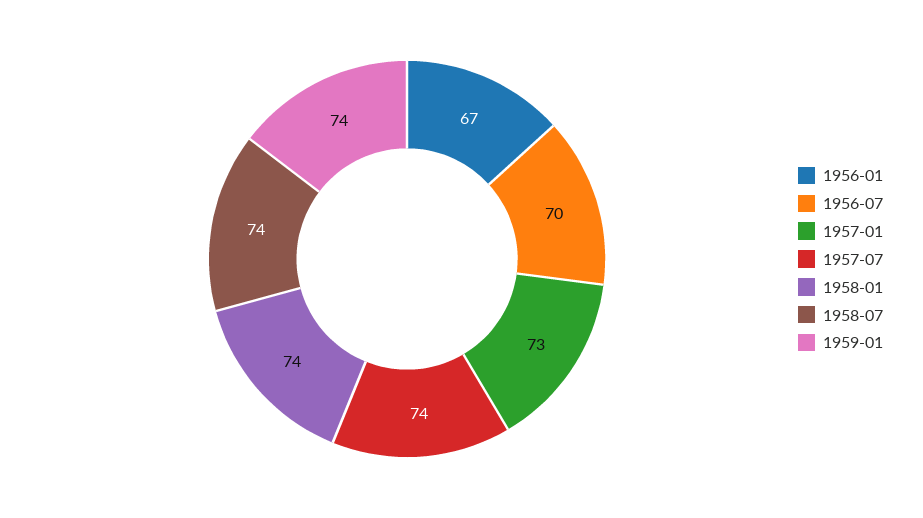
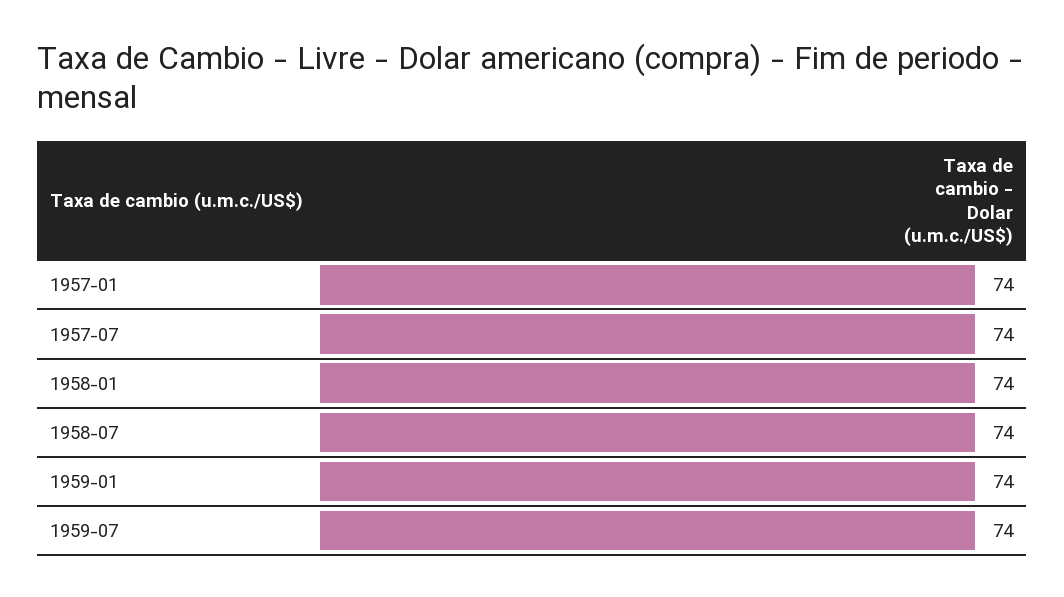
1956-01: 67 -> none
1956-07: 70 -> none
1957-01: 73 -> 74
1959-07: none -> 74

